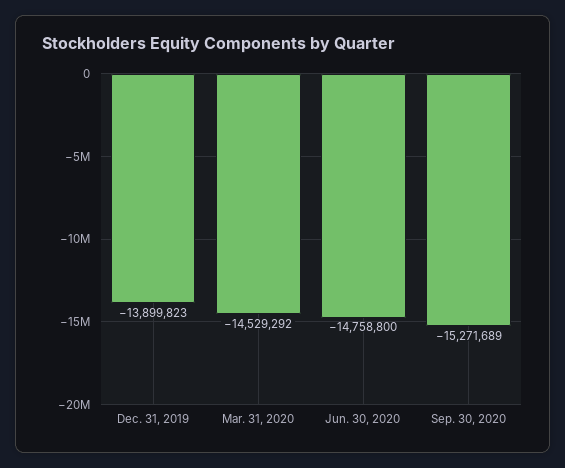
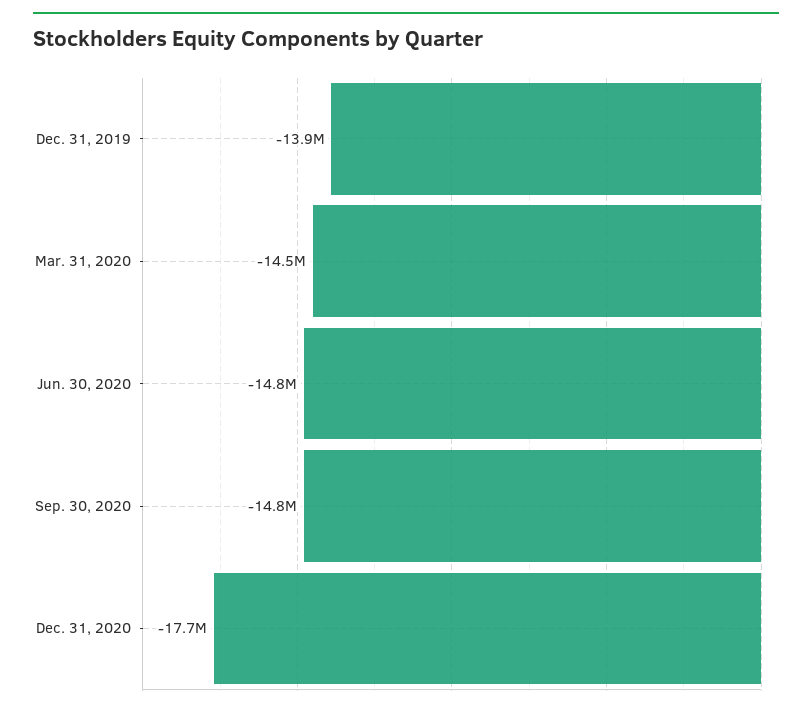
Sep. 30, 2020: -15271689 -> -14800000
Dec. 31, 2020: none -> -17700000

